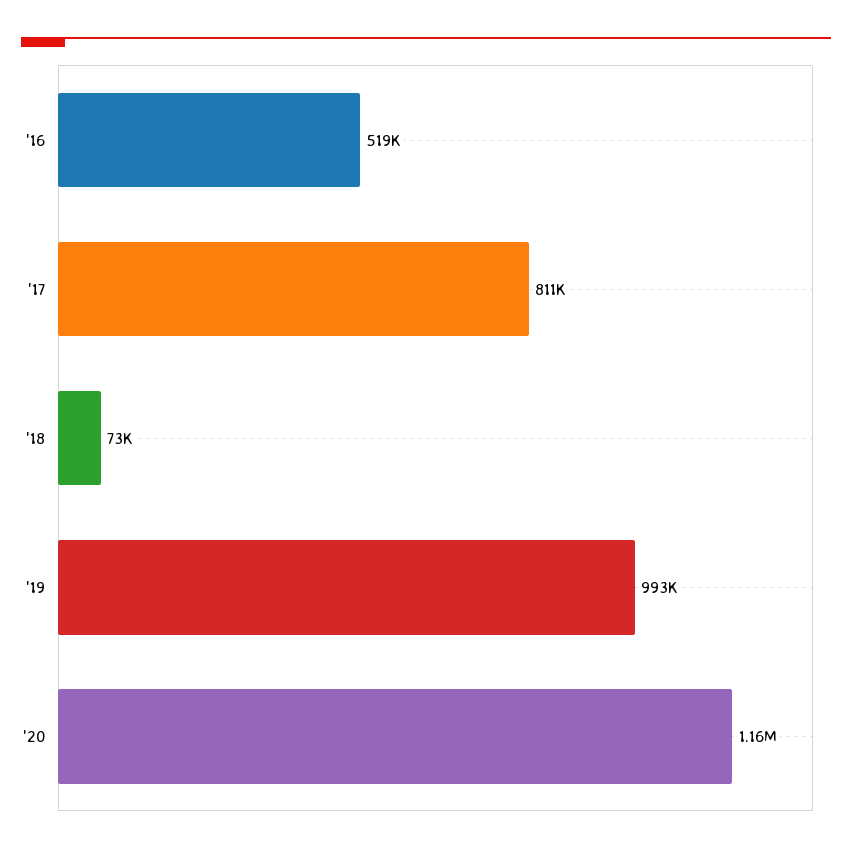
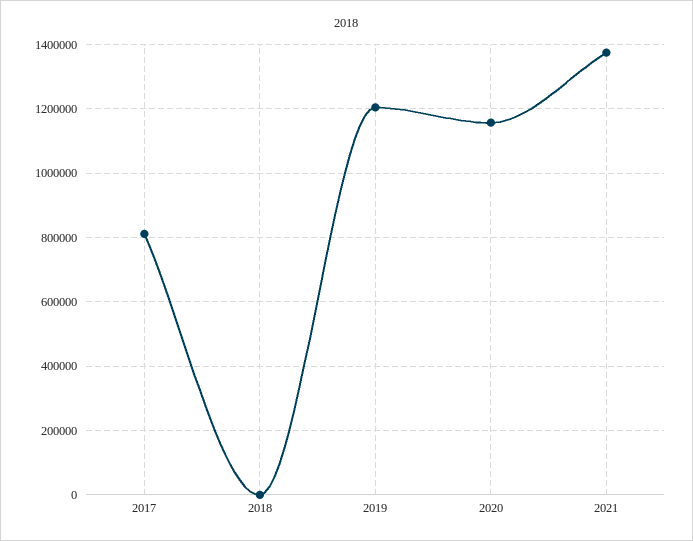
'16: 519000 -> none
'18: 73000 -> 0
'19: 993000 -> 1200000
2021: none -> 1380000

